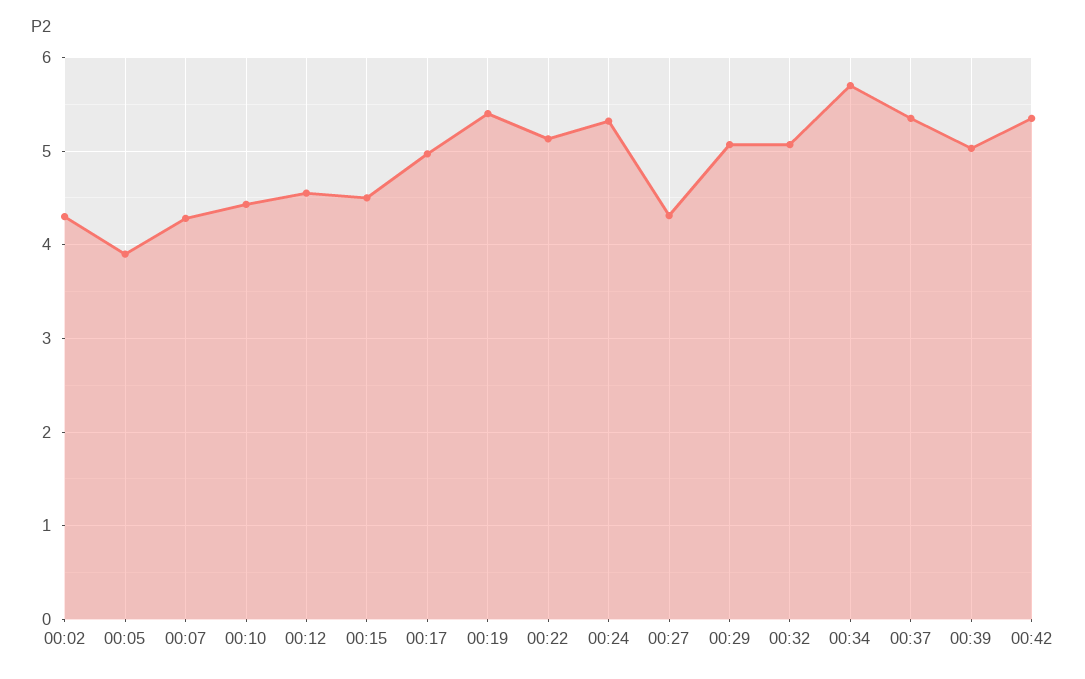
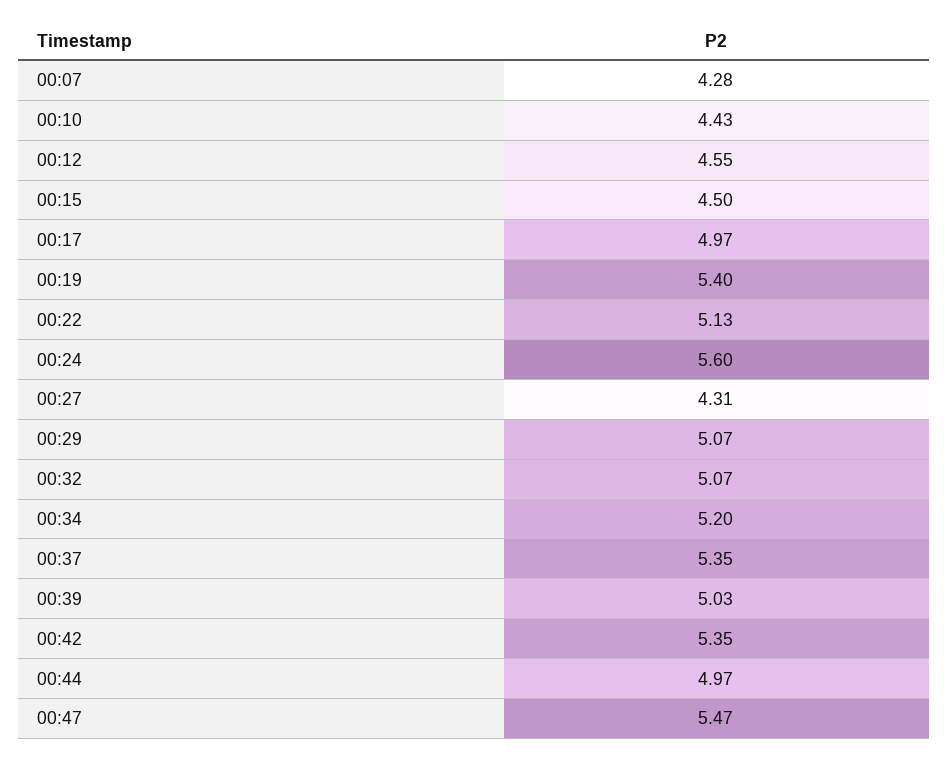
00:02: 4.3 -> none
00:05: 3.9 -> none
00:24: 5.3 -> 5.6
00:34: 5.7 -> 5.2
00:44: none -> 4.97
00:47: none -> 5.47

